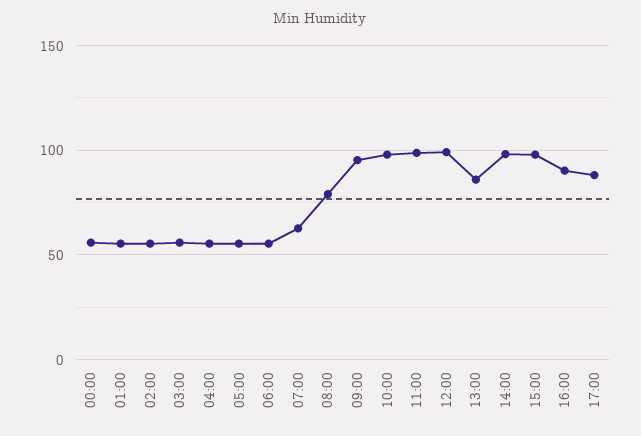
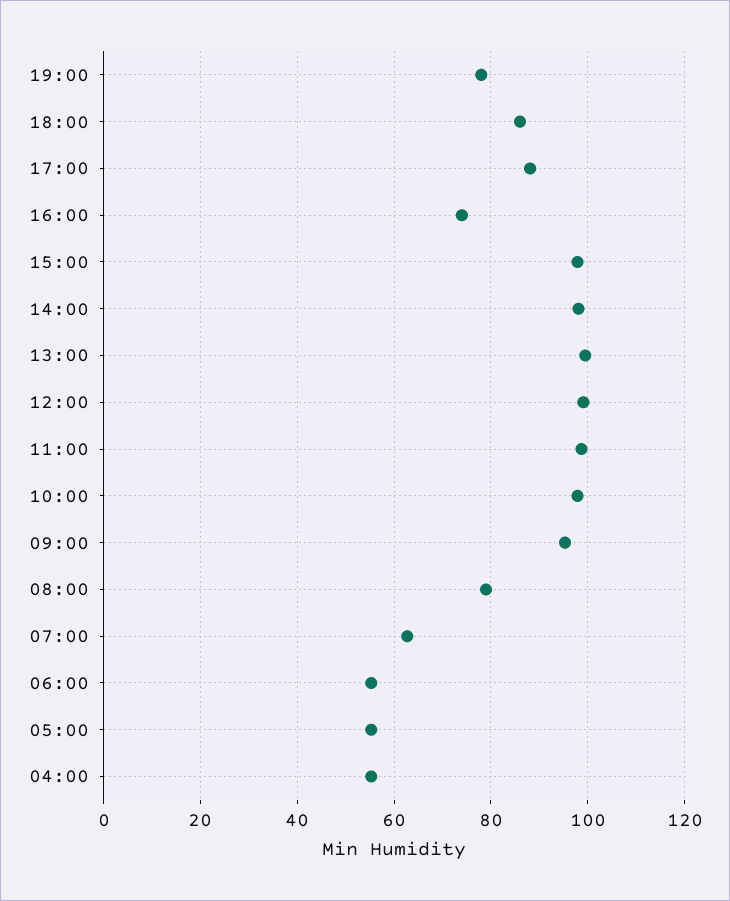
00:00: 55 -> none
01:00: 55 -> none
02:00: 55 -> none
03:00: 55 -> none
13:00: 85 -> 100
16:00: 90 -> 74
19:00: none -> 78
18:00: none -> 86

